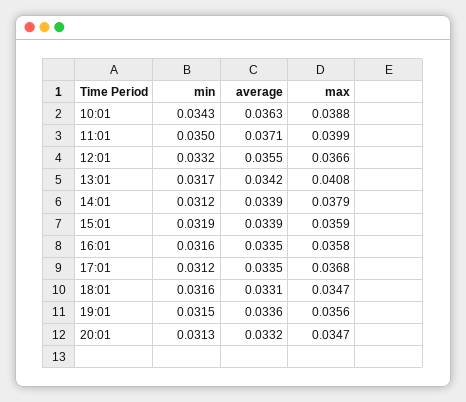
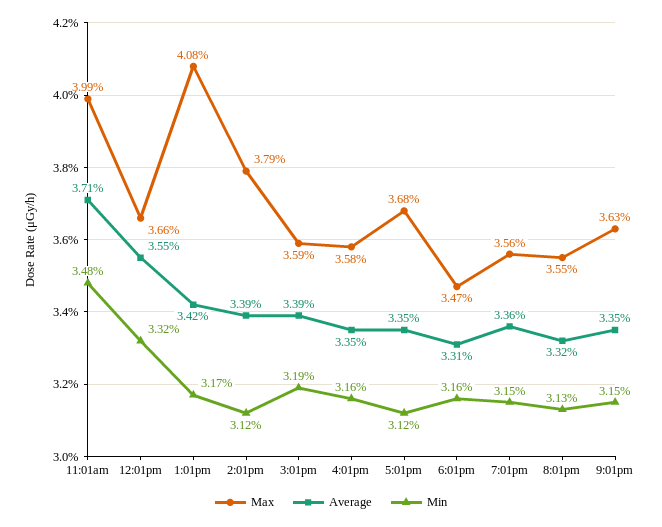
min, 10:01: 0.0343 -> none
average, 10:01: 0.0363 -> none
max, 10:01: 0.0388 -> none
min, 11:01: 0.035 -> 0.0348
max, 20:01: 0.0347 -> 0.0355
max, 9:01pm: none -> 0.0363
average, 9:01pm: none -> 0.0335
min, 9:01pm: none -> 0.0315

